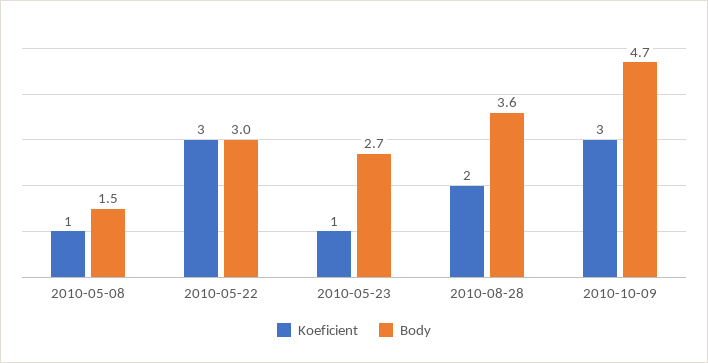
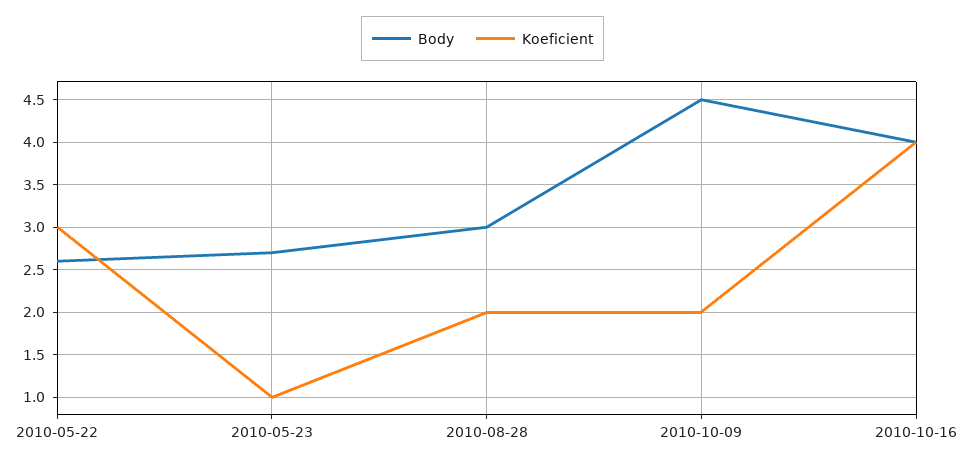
Koeficient, 2010-05-08: 1 -> none
Body, 2010-05-08: 1.5 -> none
Body, 2010-05-22: 3 -> 2.6
Body, 2010-08-28: 3.6 -> 3
Koeficient, 2010-10-09: 3 -> 2
Body, 2010-10-09: 4.7 -> 4.5
Body, 2010-10-16: none -> 4
Koeficient, 2010-10-16: none -> 4

